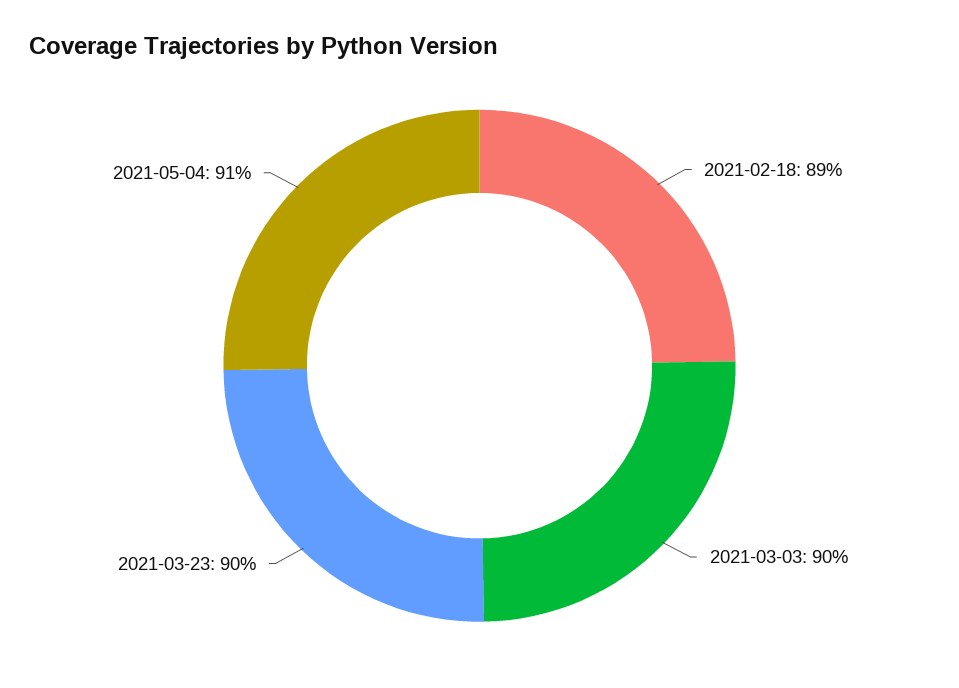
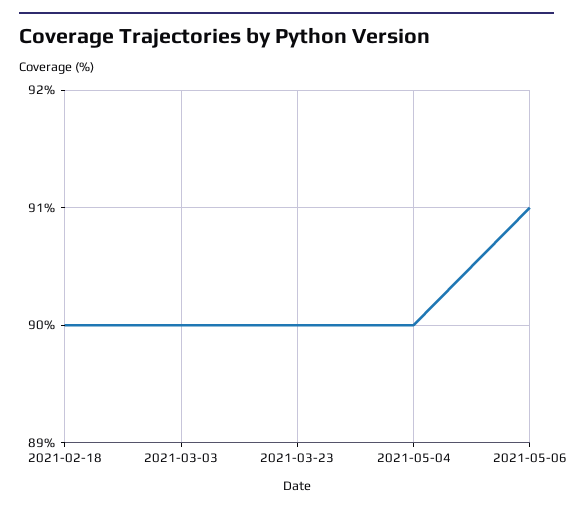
2021-02-18: 89 -> 90
2021-05-04: 91 -> 90
2021-05-06: none -> 91

